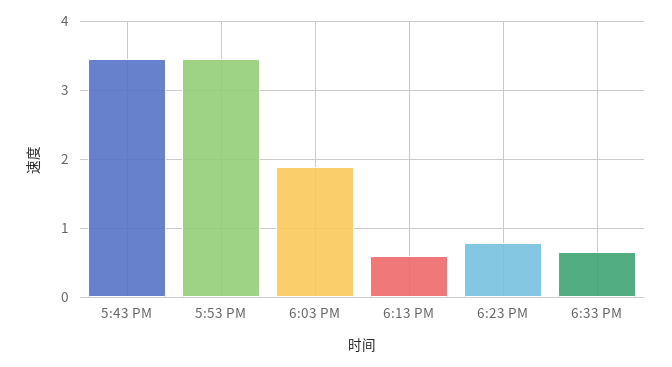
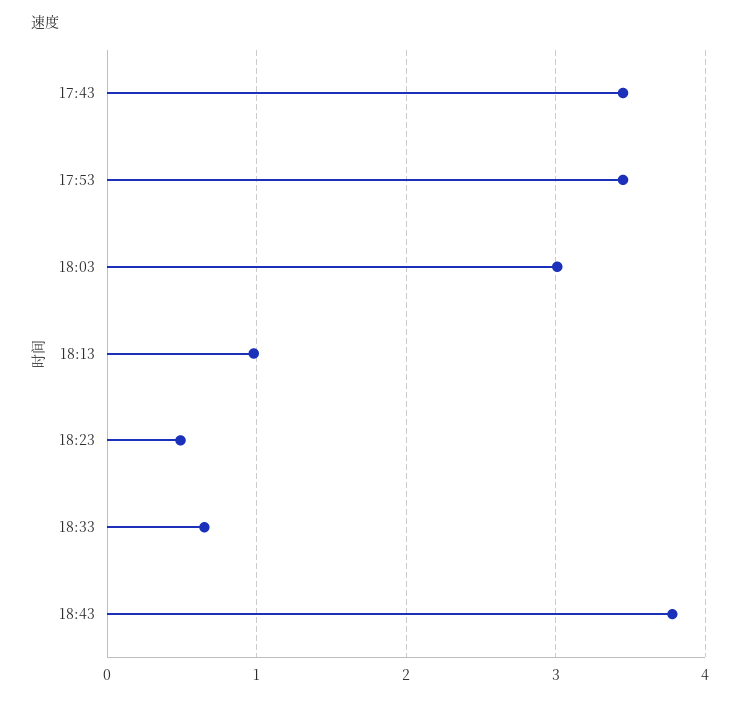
6:03 PM: 1.9 -> 3
6:13 PM: 0.6 -> 1
6:23 PM: 0.8 -> 0.5
18:43: none -> 3.8

